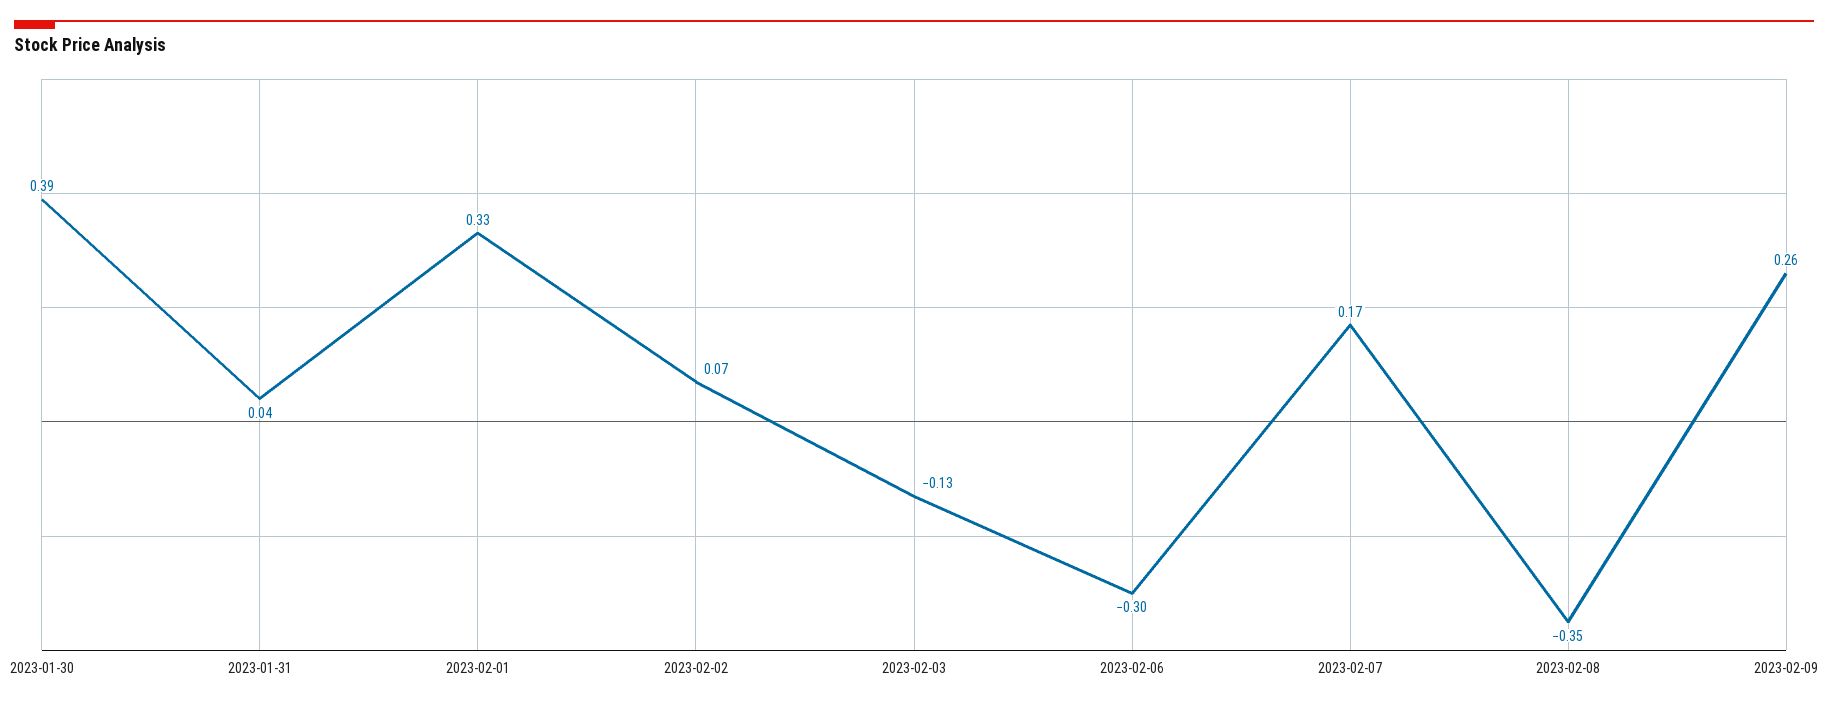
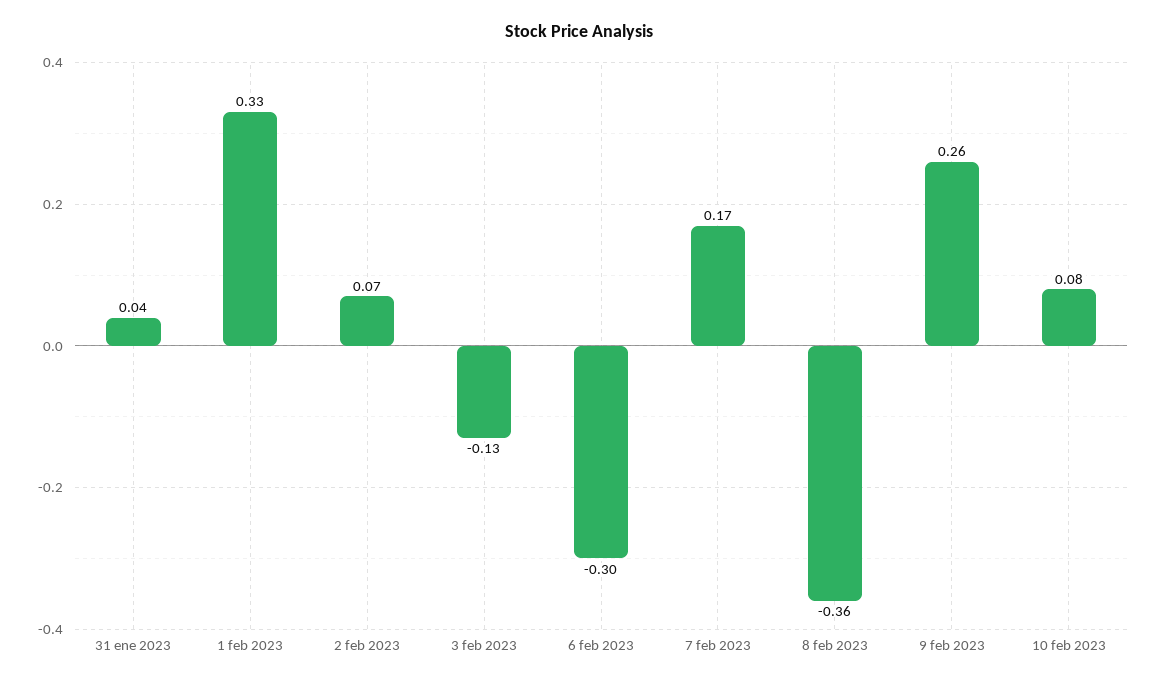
2023-01-30: 0.39 -> none
2023-02-08: -0.35 -> -0.36
10 feb 2023: none -> 0.08

